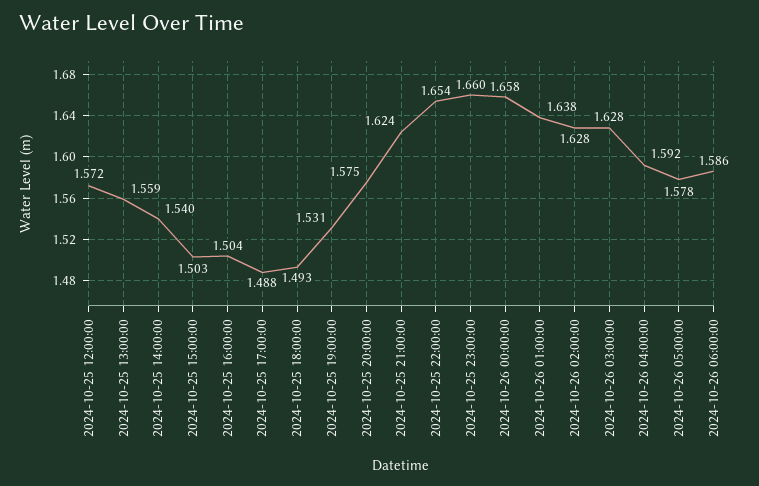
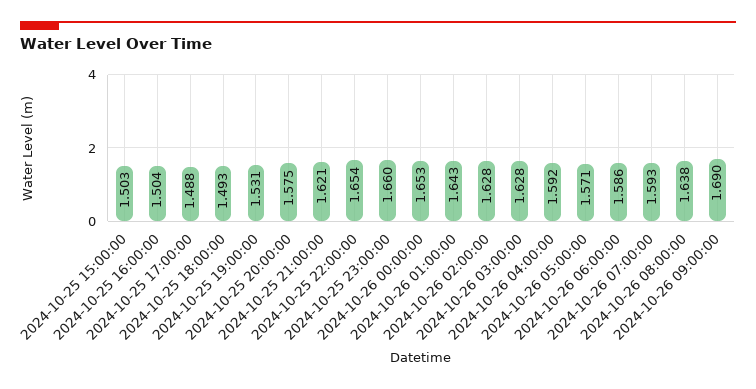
2024-10-25 12:00:00: 1.572 -> none
2024-10-25 13:00:00: 1.559 -> none
2024-10-25 14:00:00: 1.54 -> none
2024-10-25 21:00:00: 1.624 -> 1.621
2024-10-26 00:00:00: 1.658 -> 1.653
2024-10-26 01:00:00: 1.638 -> 1.643
2024-10-26 05:00:00: 1.578 -> 1.571
2024-10-26 07:00:00: none -> 1.593
2024-10-26 08:00:00: none -> 1.638
2024-10-26 09:00:00: none -> 1.69

